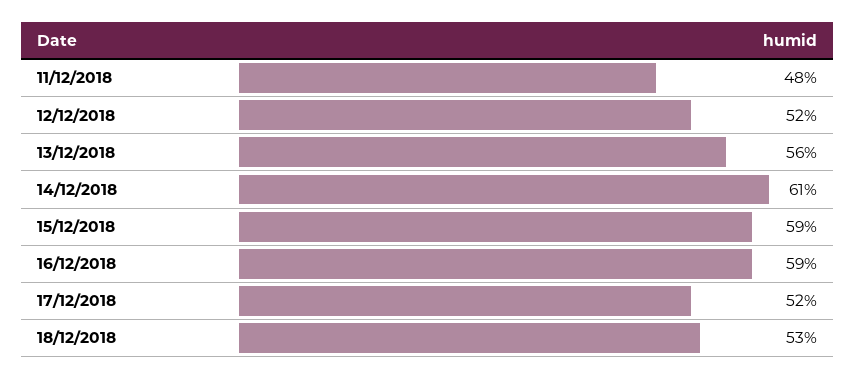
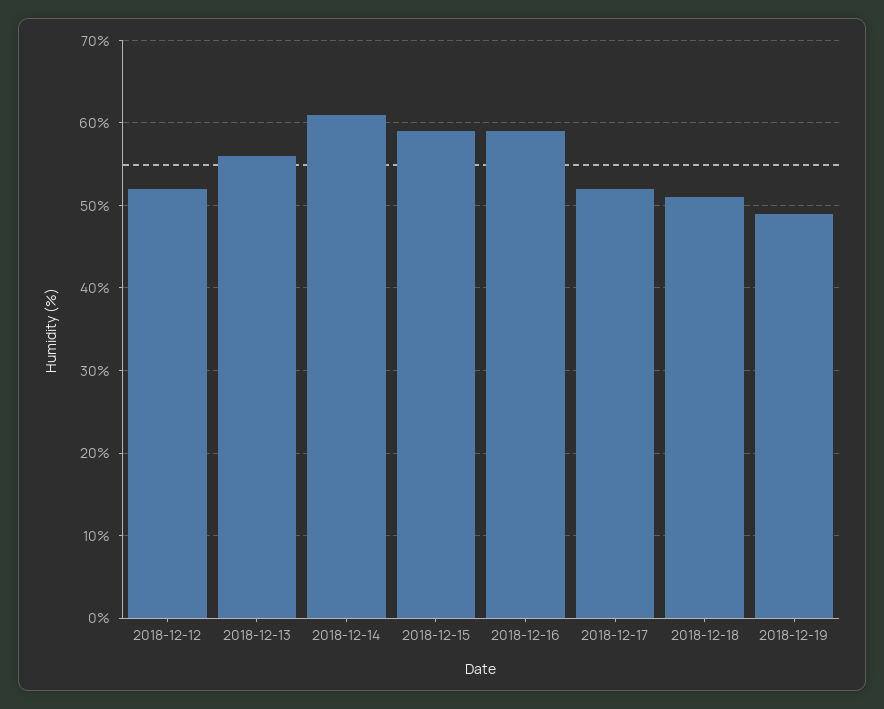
11/12/2018: 48 -> none
18/12/2018: 53 -> 51
2018-12-19: none -> 49

